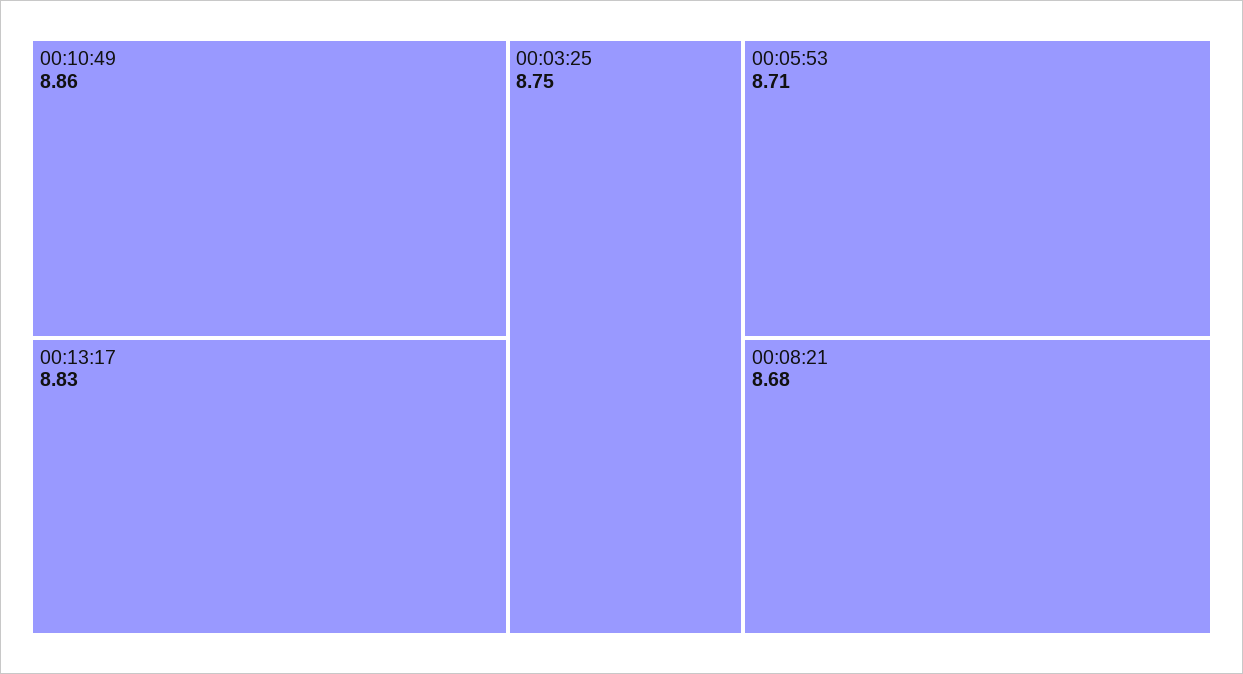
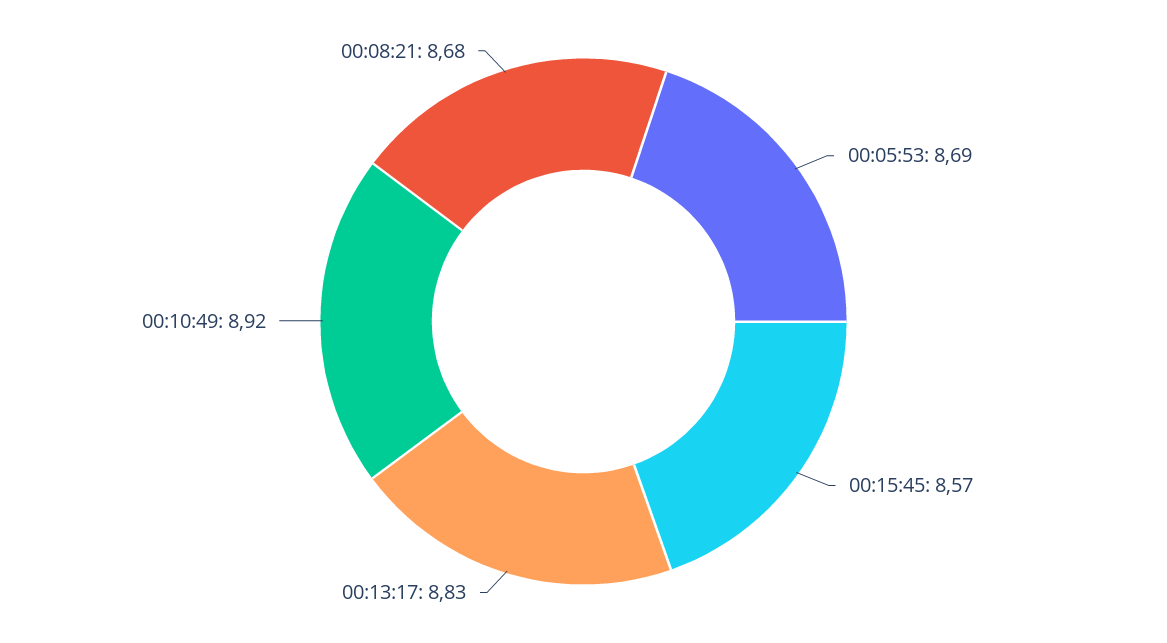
00:10:49: 8.86 -> 8.92
00:03:25: 8.75 -> none
00:05:53: 8.71 -> 8.69
00:15:45: none -> 8.57

